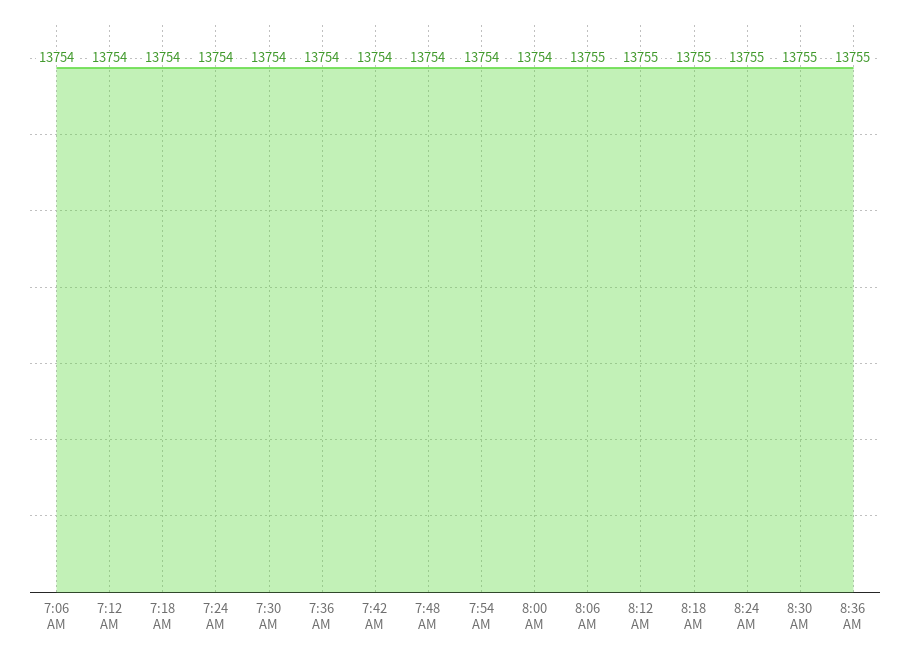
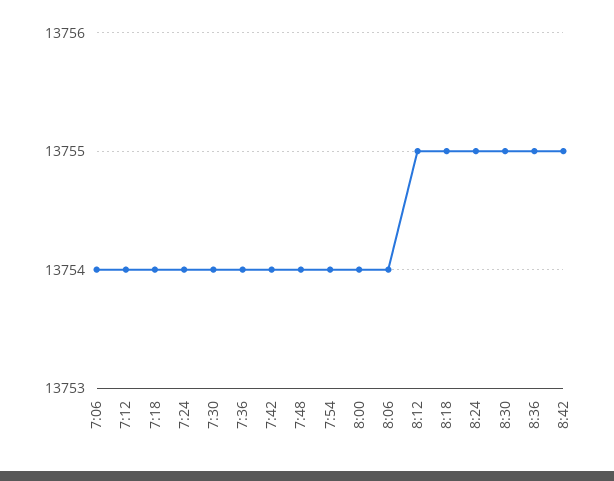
8:06 AM: 13755 -> 13754
8:42: none -> 13755

